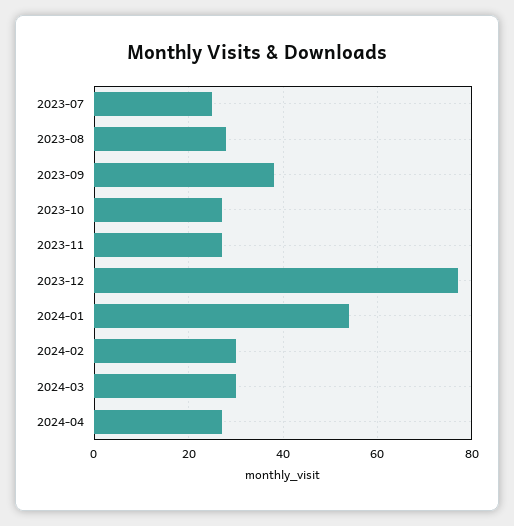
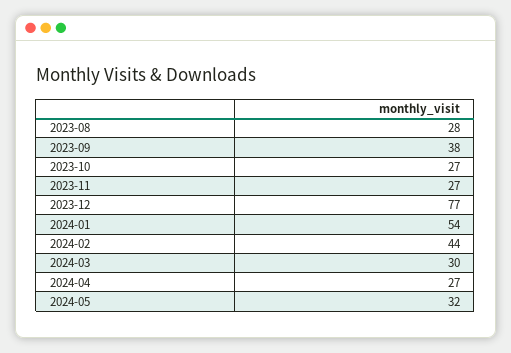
2023-07: 25 -> none
2024-02: 30 -> 44
2024-05: none -> 32

